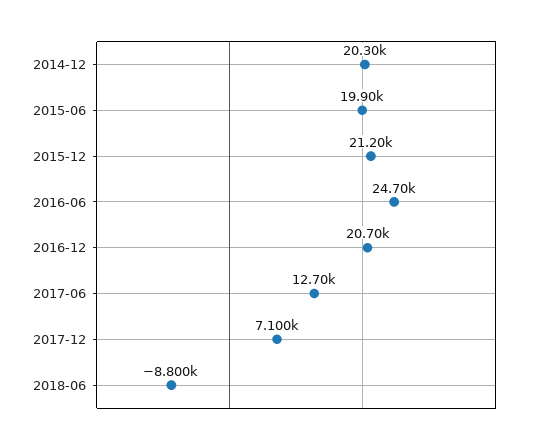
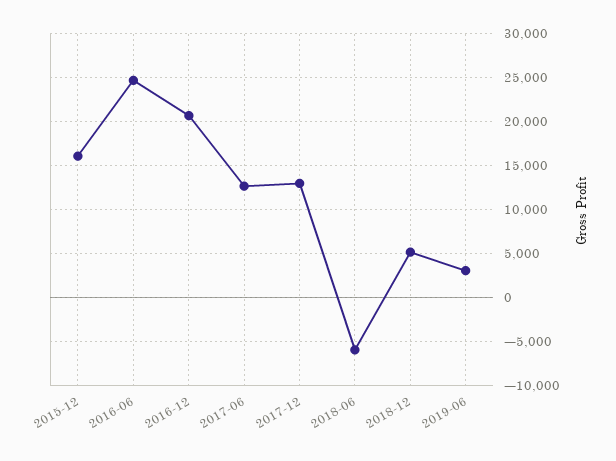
2014-12: 20300 -> none
2015-06: 19900 -> none
2015-12: 21200 -> 16000
2017-12: 7100 -> 13000
2018-06: -8800 -> -6000
2018-12: none -> 5000
2019-06: none -> 3000

